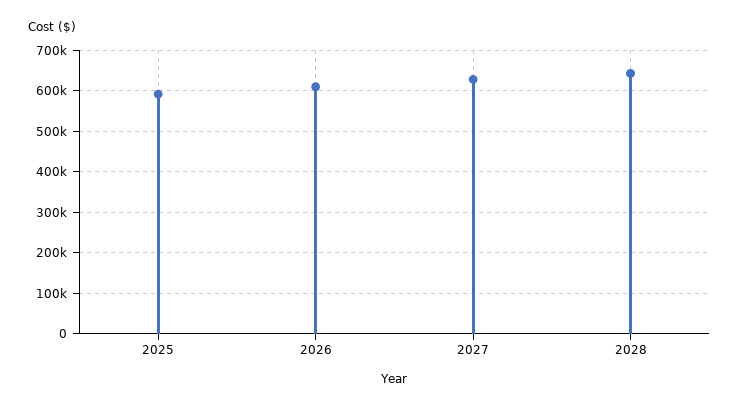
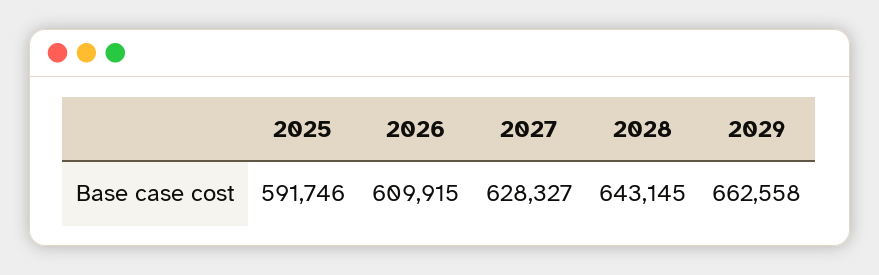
2029: none -> 662558

